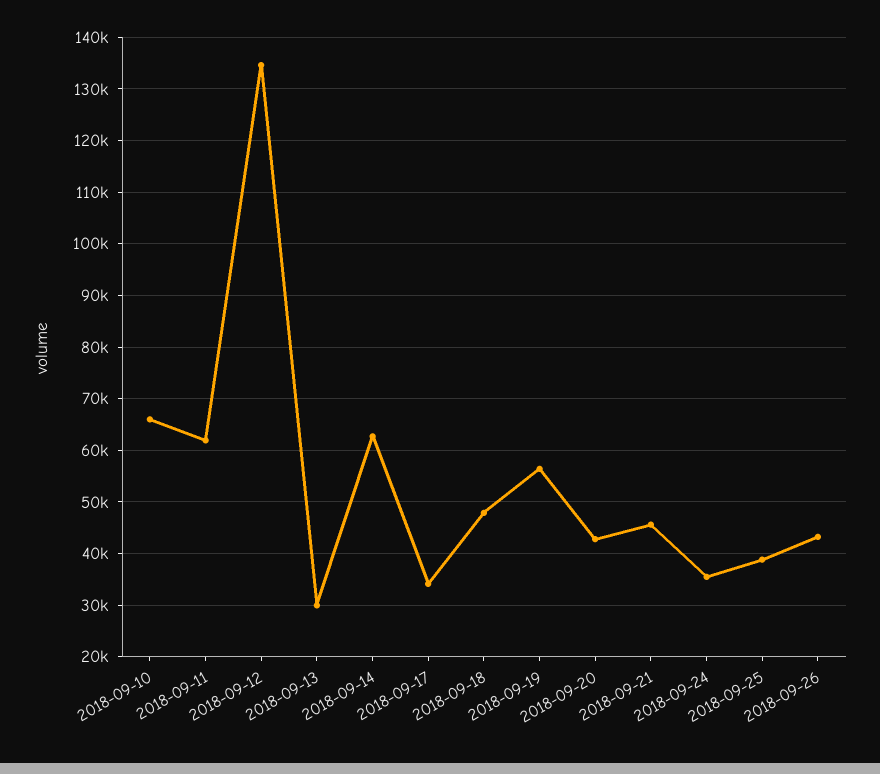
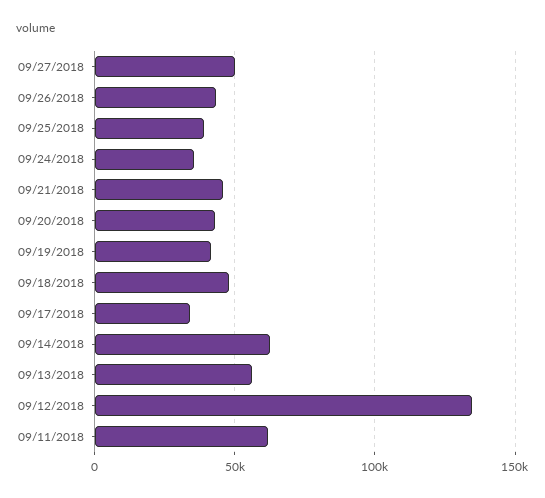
2018-09-10: 66000 -> none
2018-09-13: 30000 -> 55000
2018-09-19: 56000 -> 40000
09/27/2018: none -> 50000

